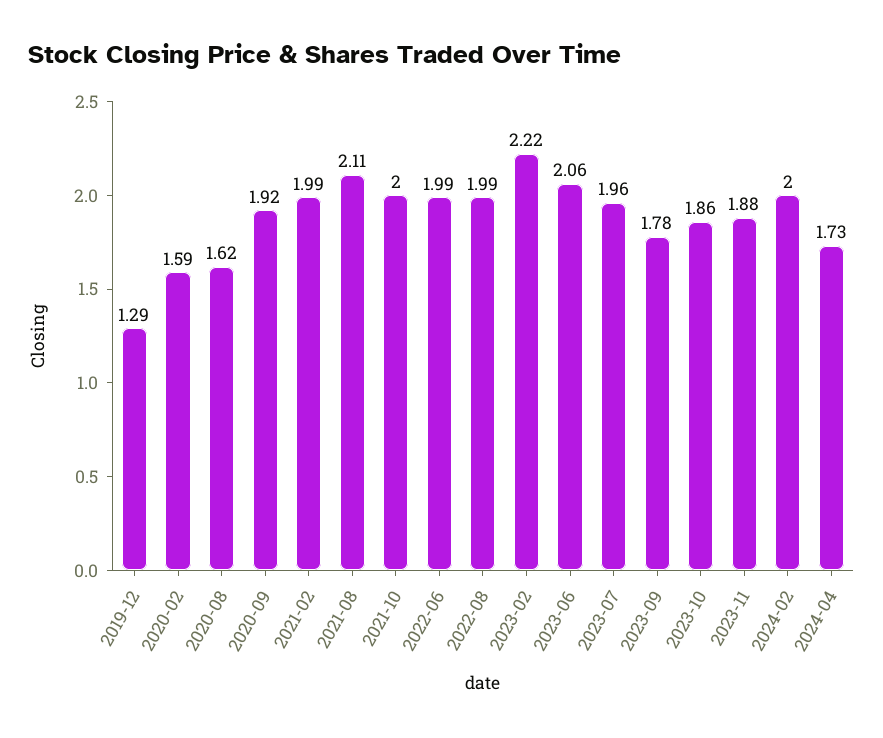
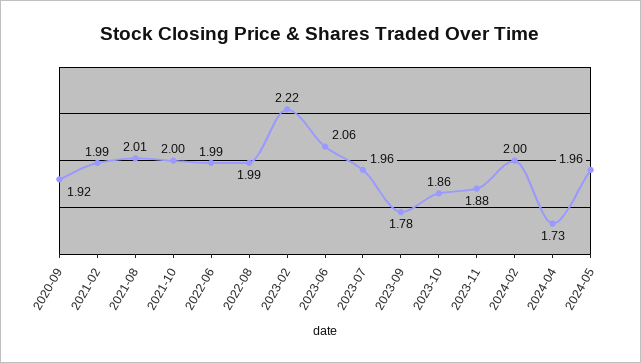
2019-12: 1.29 -> none
2020-02: 1.59 -> none
2020-08: 1.62 -> none
2021-08: 2.11 -> 2.01
2024-05: none -> 1.96

